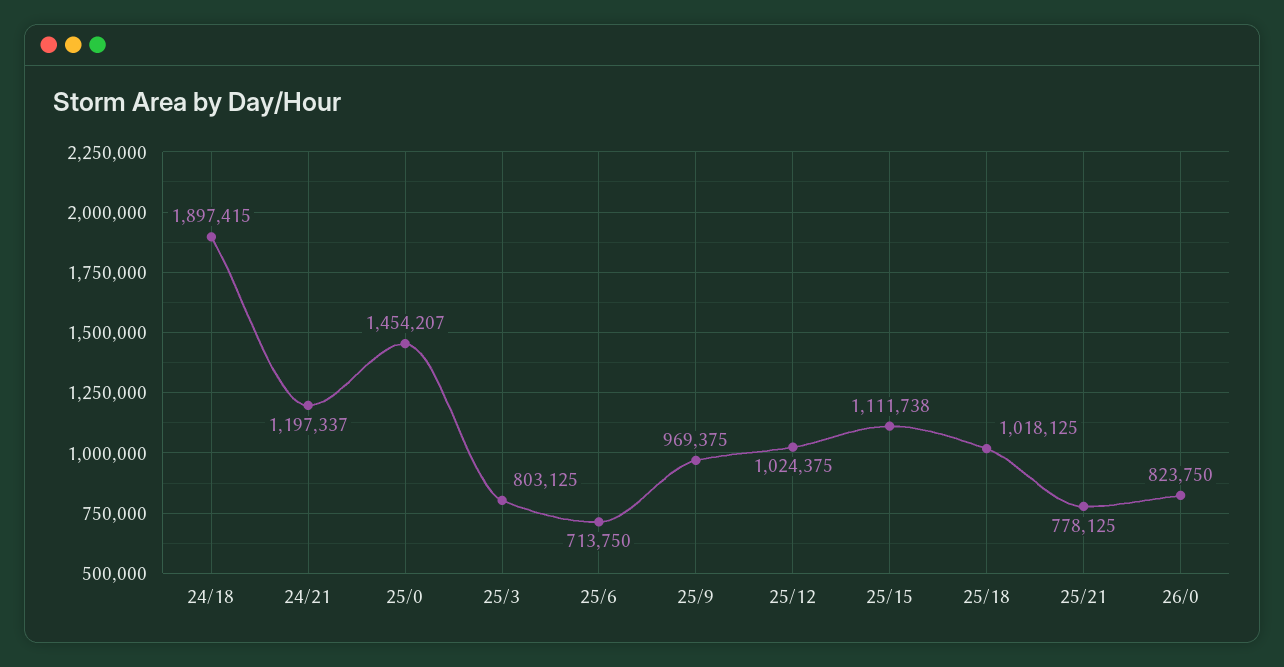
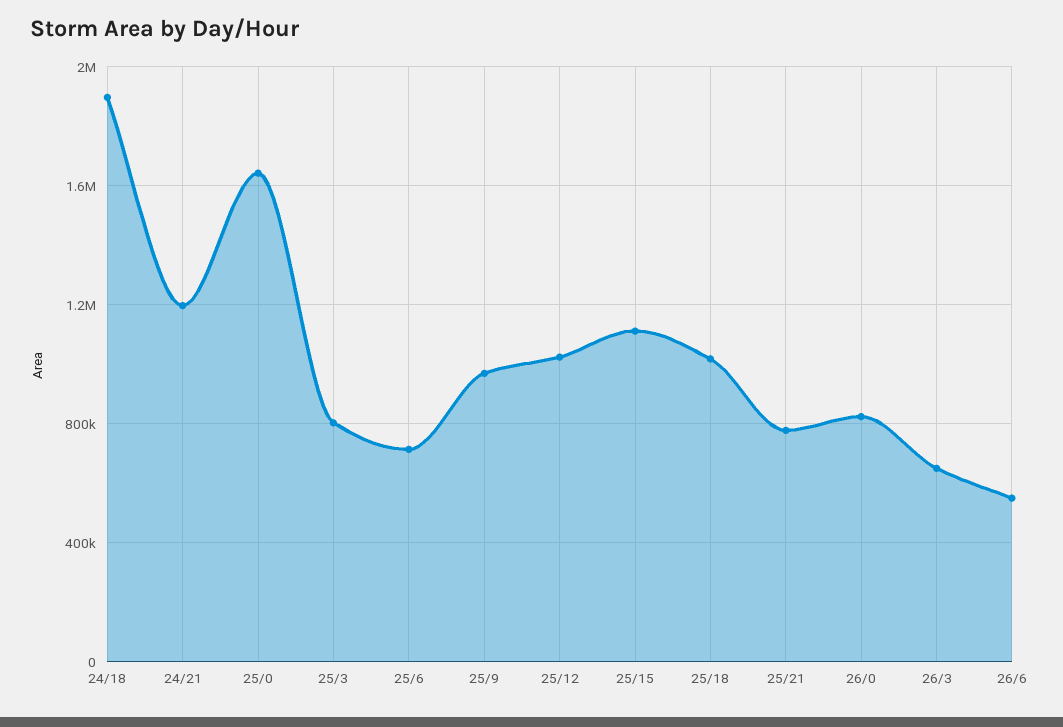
25/0: 1454207 -> 1650000
26/3: none -> 650000
26/6: none -> 550000

